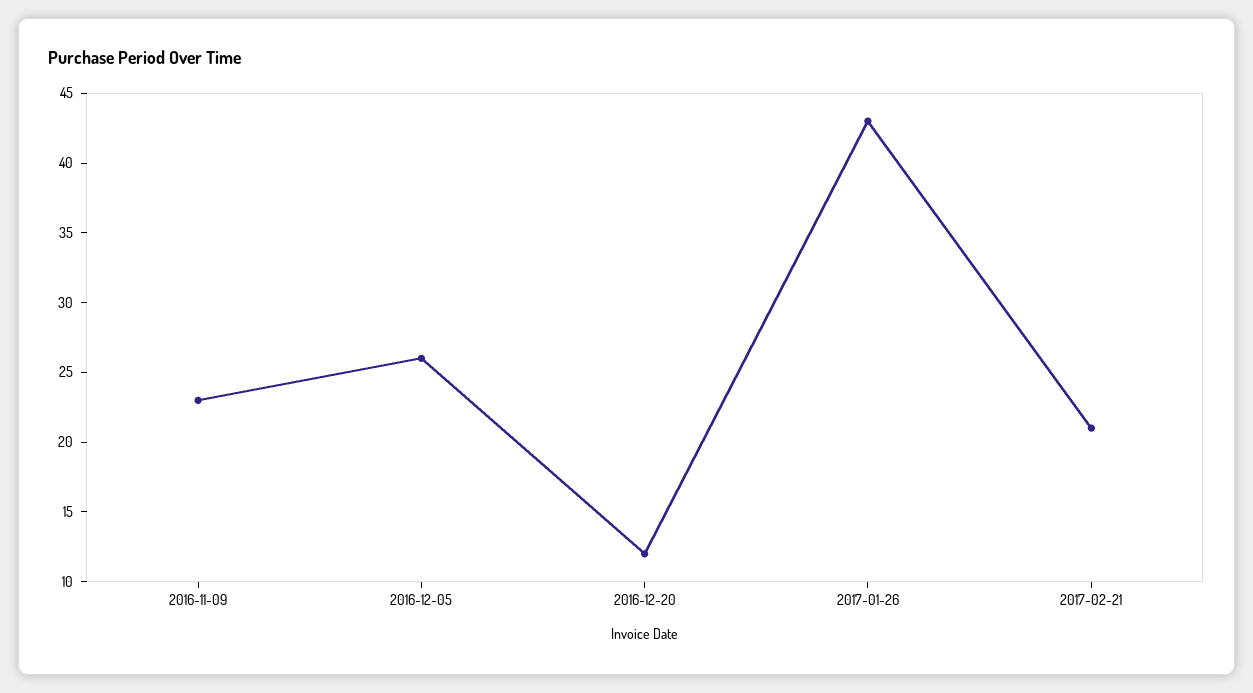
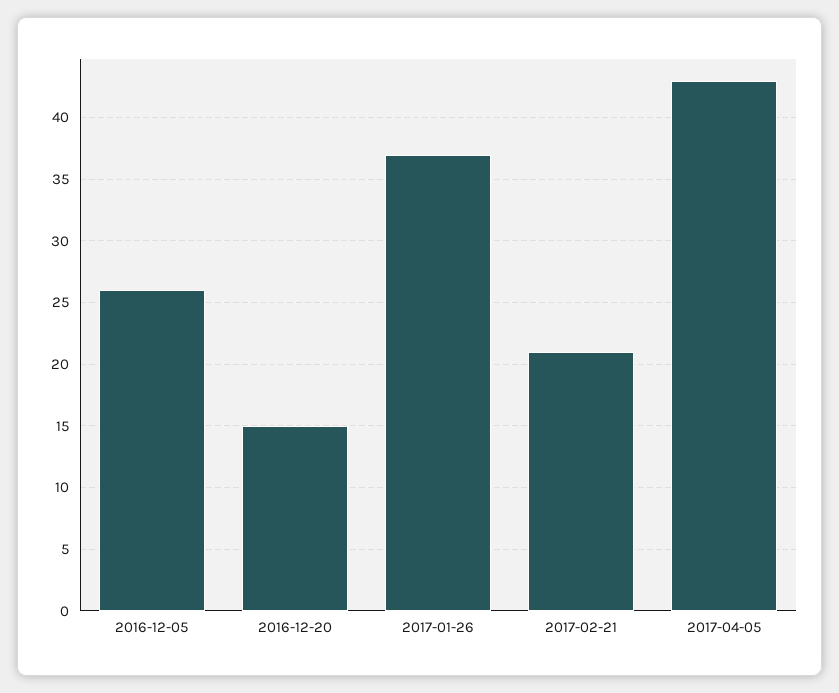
2016-11-09: 23 -> none
2016-12-20: 12 -> 15
2017-01-26: 43 -> 37
2017-04-05: none -> 43

